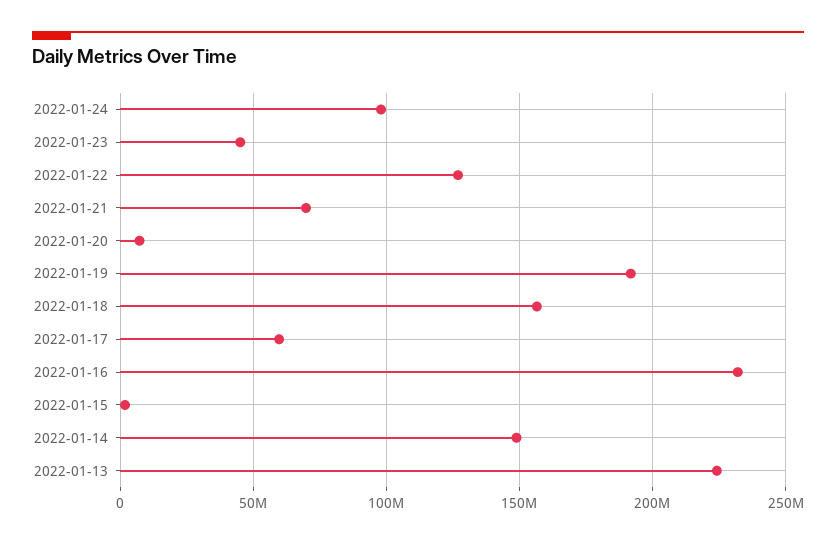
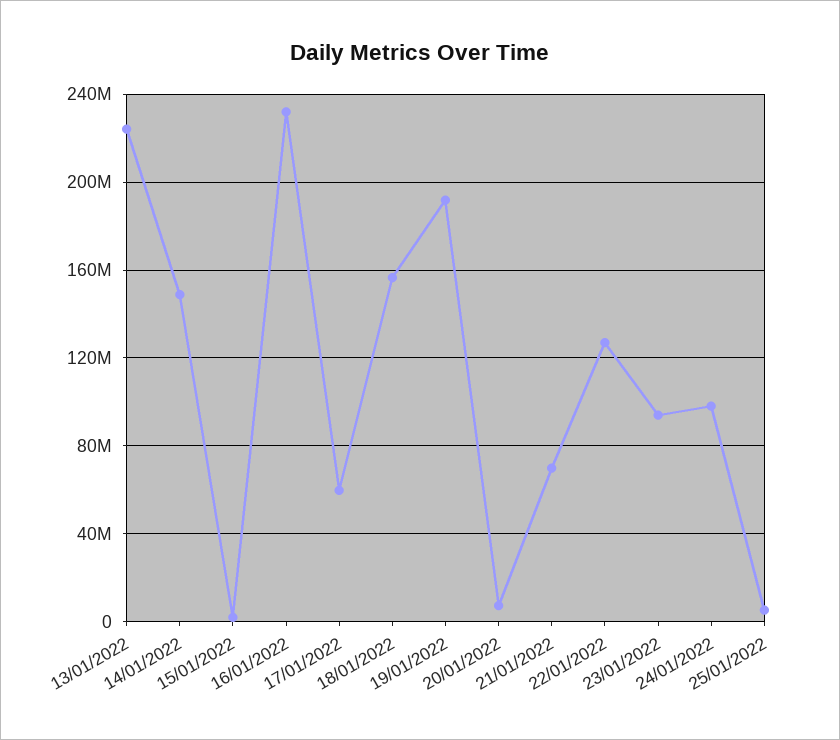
2022-01-23: 45000000 -> 95000000
25/01/2022: none -> 5000000

